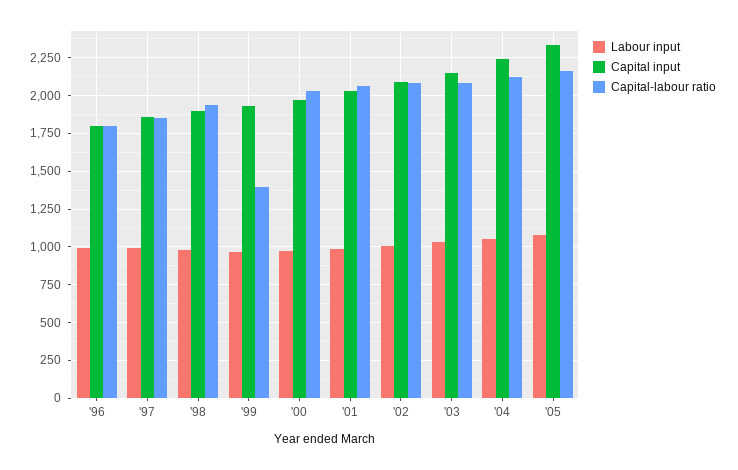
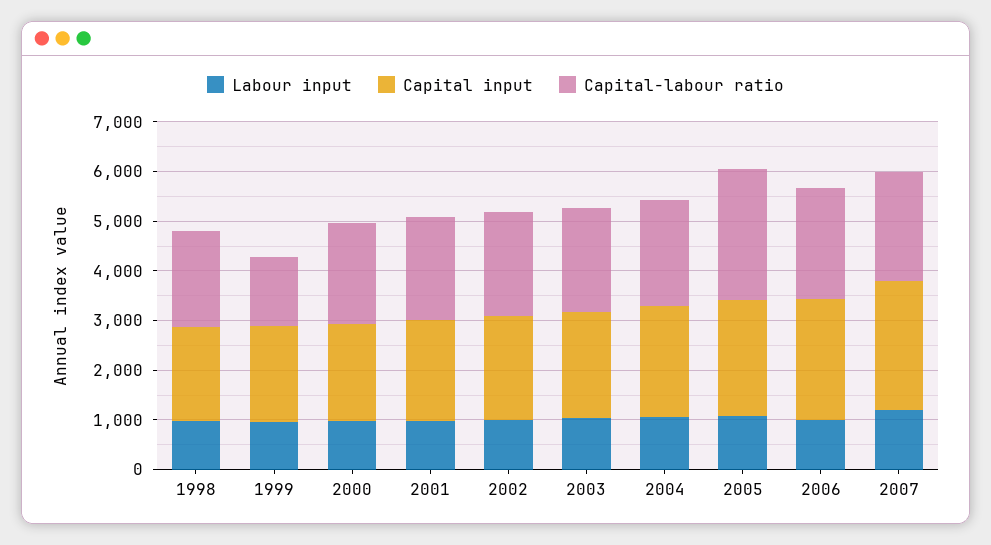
Labour input, '96: 1000 -> none
Capital input, '96: 1800 -> none
Capital-labour ratio, '96: 1800 -> none
Labour input, '97: 1000 -> none
Capital input, '97: 1850 -> none
Capital-labour ratio, '97: 1850 -> none
Capital-labour ratio, '05: 2150 -> 2600
Labour input, 2006: none -> 1000
Capital input, 2006: none -> 2400
Capital-labour ratio, 2006: none -> 2200
Labour input, 2007: none -> 1200
Capital input, 2007: none -> 2600
Capital-labour ratio, 2007: none -> 2200

